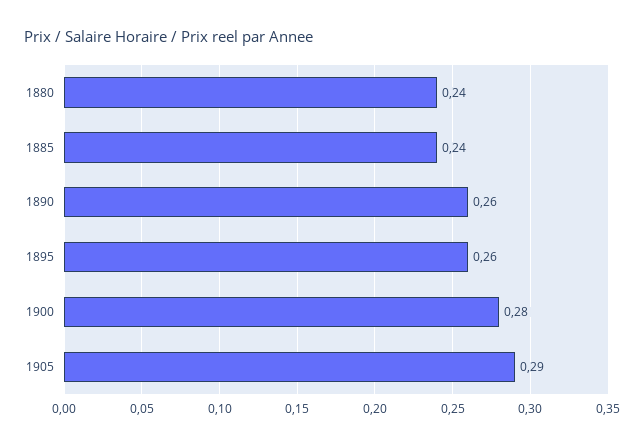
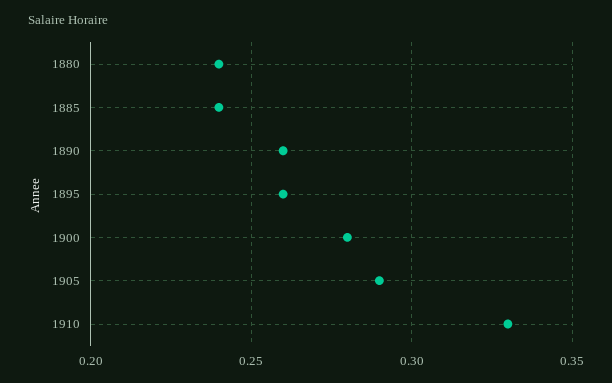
1910: none -> 0.33

